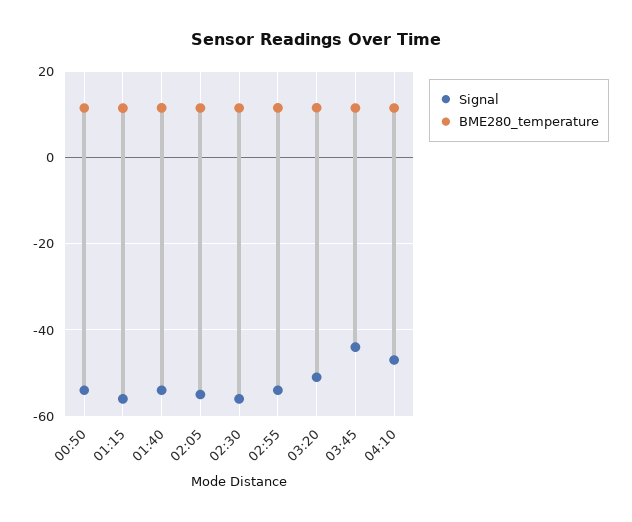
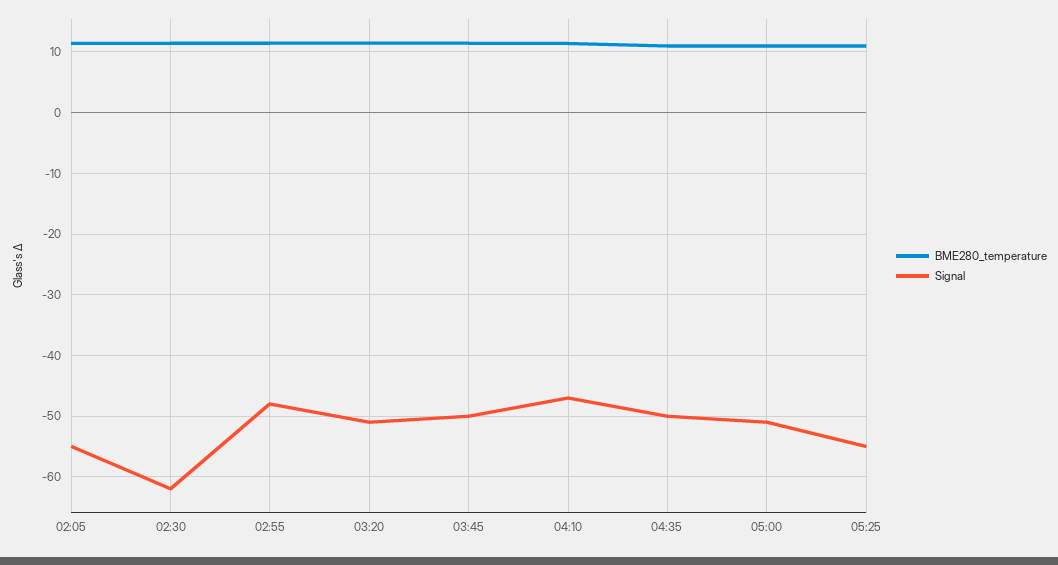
Signal, 00:50: -54 -> none
BME280_temperature, 00:50: 12 -> none
Signal, 01:15: -56 -> none
BME280_temperature, 01:15: 12 -> none
Signal, 01:40: -54 -> none
BME280_temperature, 01:40: 12 -> none
Signal, 02:30: -56 -> -62
Signal, 02:55: -54 -> -48
Signal, 03:45: -44 -> -50
BME280_temperature, 04:35: none -> 11
Signal, 04:35: none -> -50
BME280_temperature, 05:00: none -> 11
Signal, 05:00: none -> -51
BME280_temperature, 05:25: none -> 11
Signal, 05:25: none -> -55

